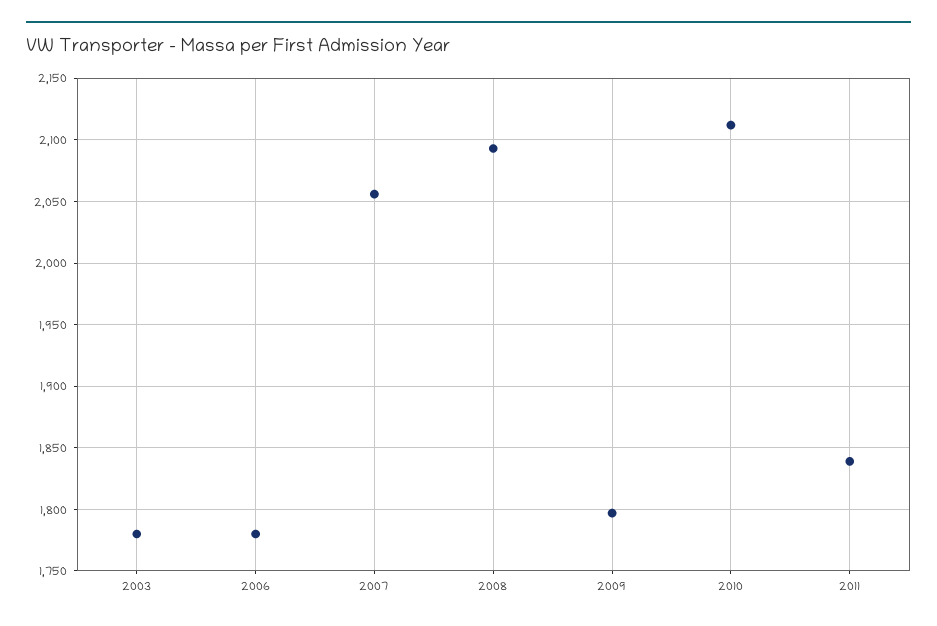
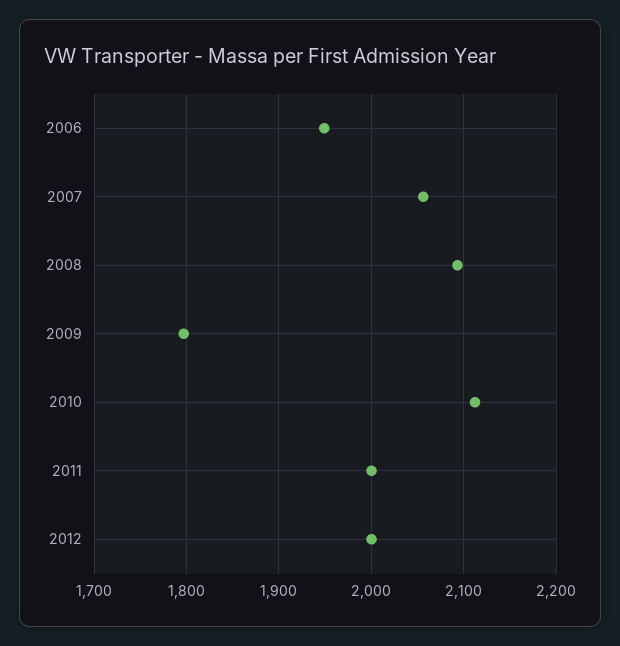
2003: 1780 -> none
2006: 1780 -> 1950
2011: 1840 -> 2000
2012: none -> 2000

